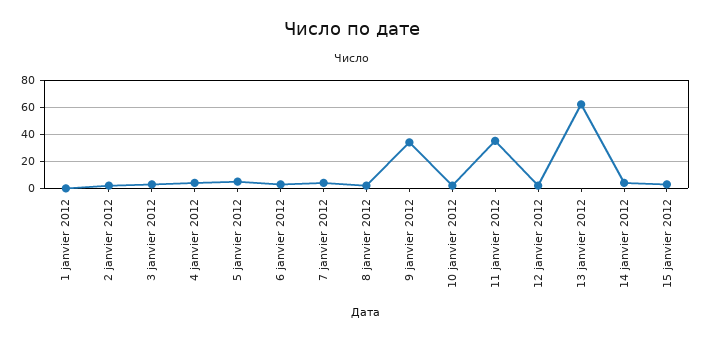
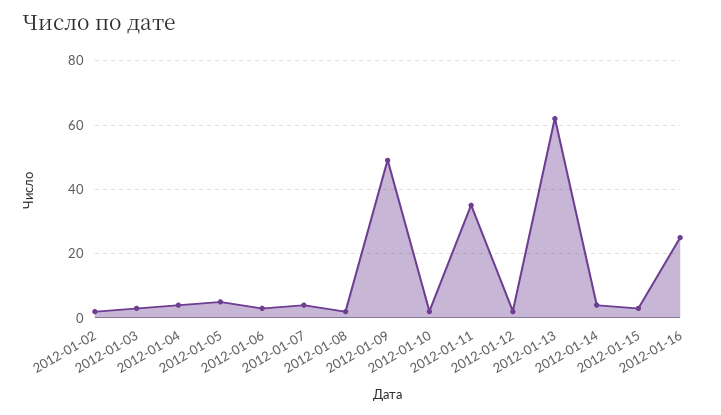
1 janvier 2012: 0 -> none
9 janvier 2012: 35 -> 50
2012-01-16: none -> 25

